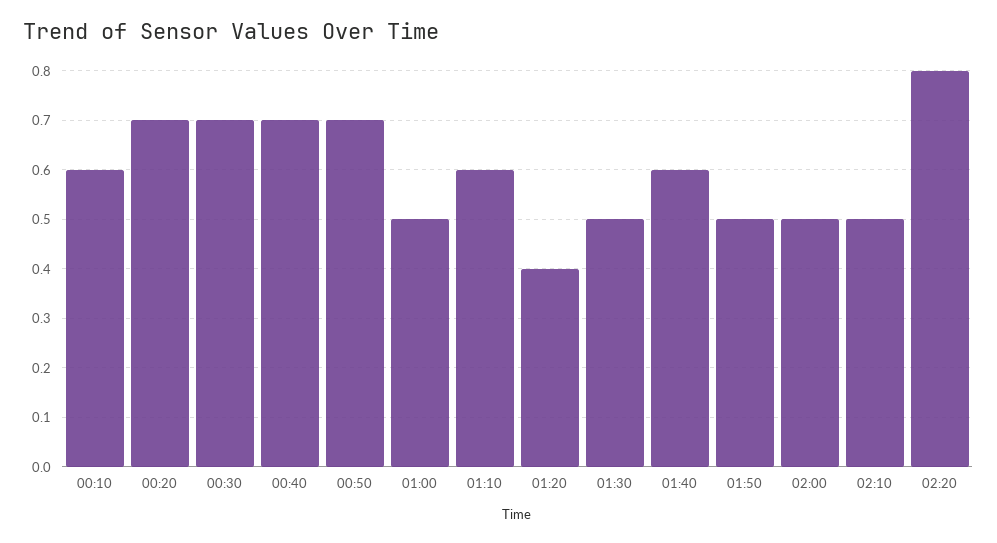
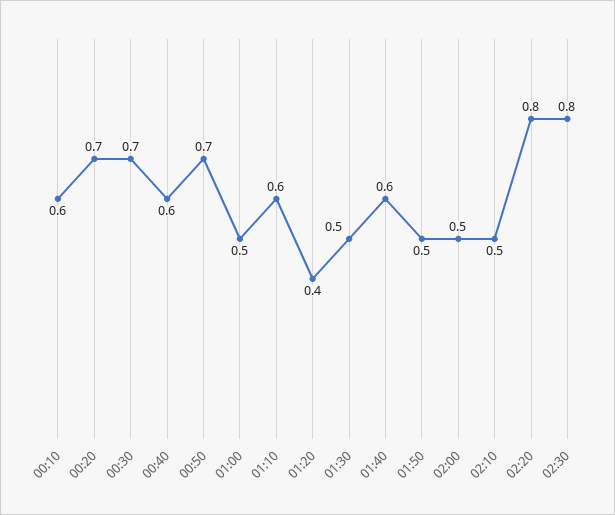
00:40: 0.7 -> 0.6
02:30: none -> 0.8

